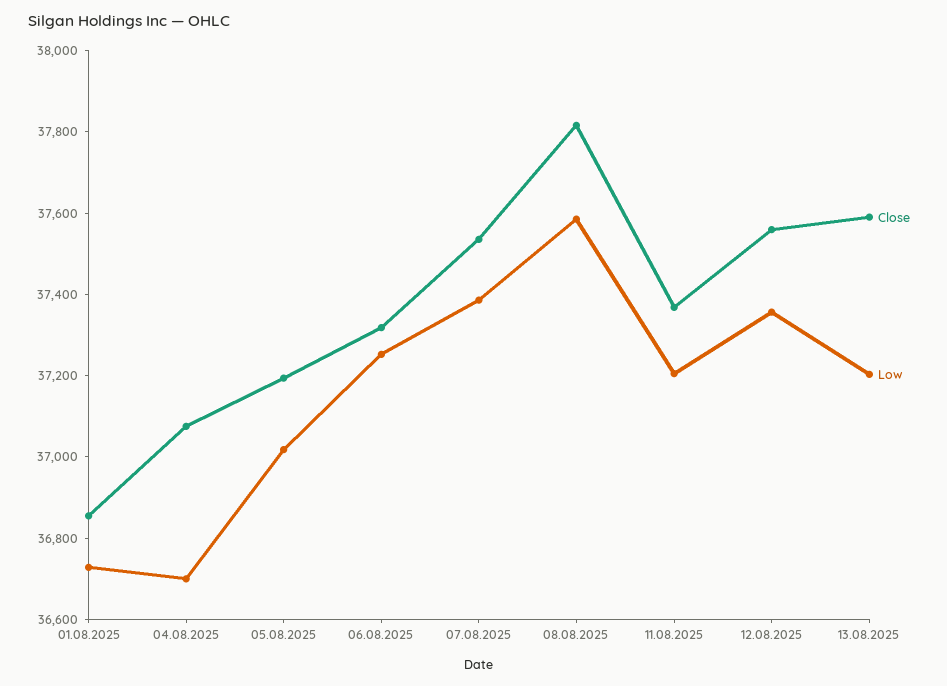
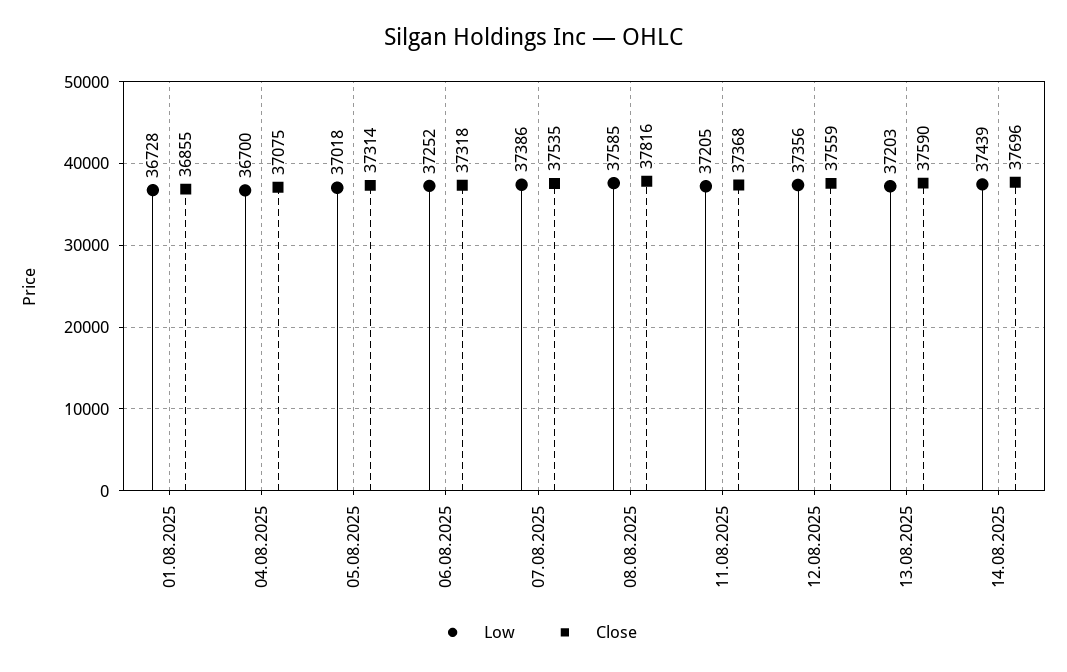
Close, 05.08.2025: 37200 -> 37314
Low, 14.08.2025: none -> 37439
Close, 14.08.2025: none -> 37696

